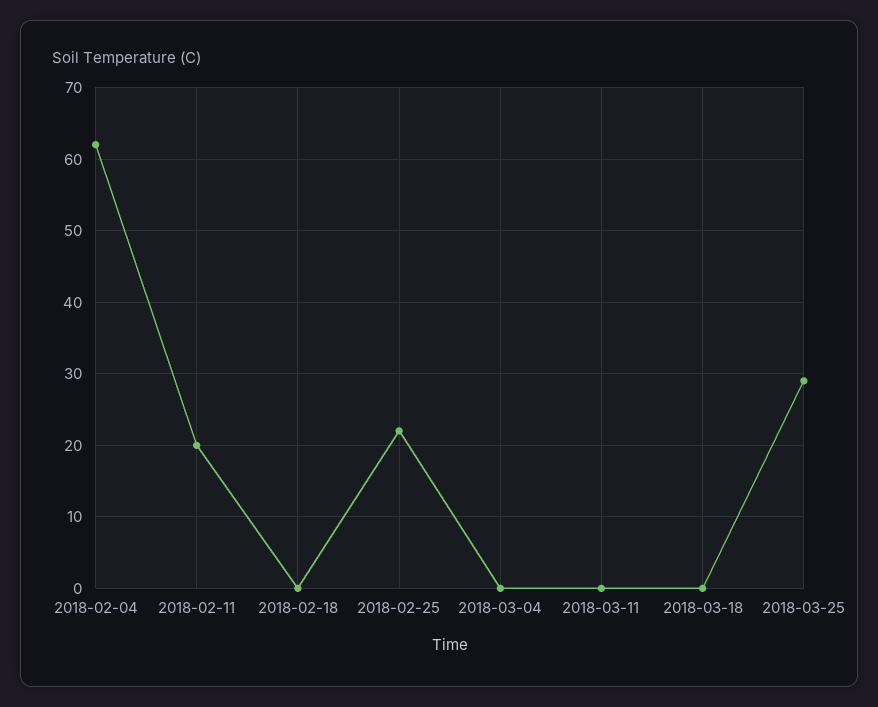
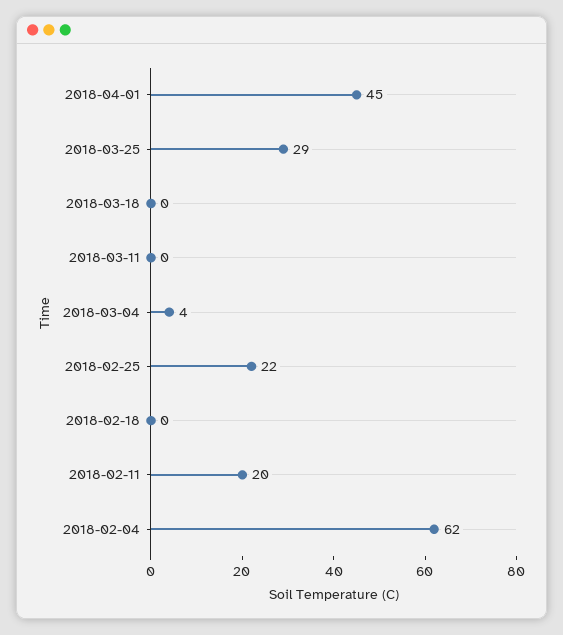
2018-03-04: 0 -> 4
2018-04-01: none -> 45

